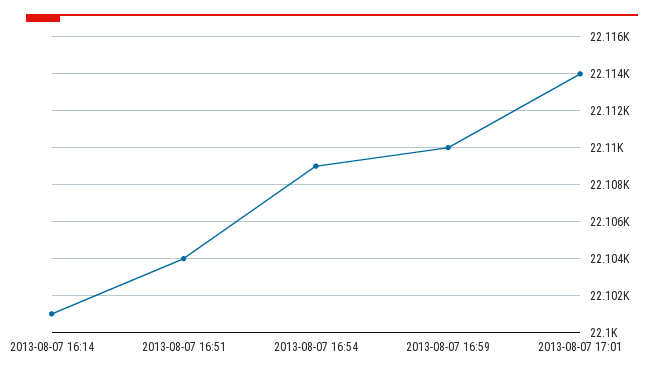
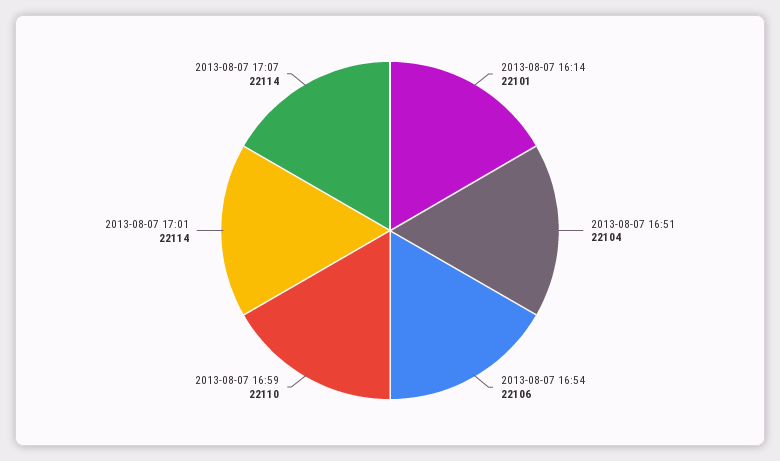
2013-08-07 16:54: 22109 -> 22106
2013-08-07 17:07: none -> 22114

